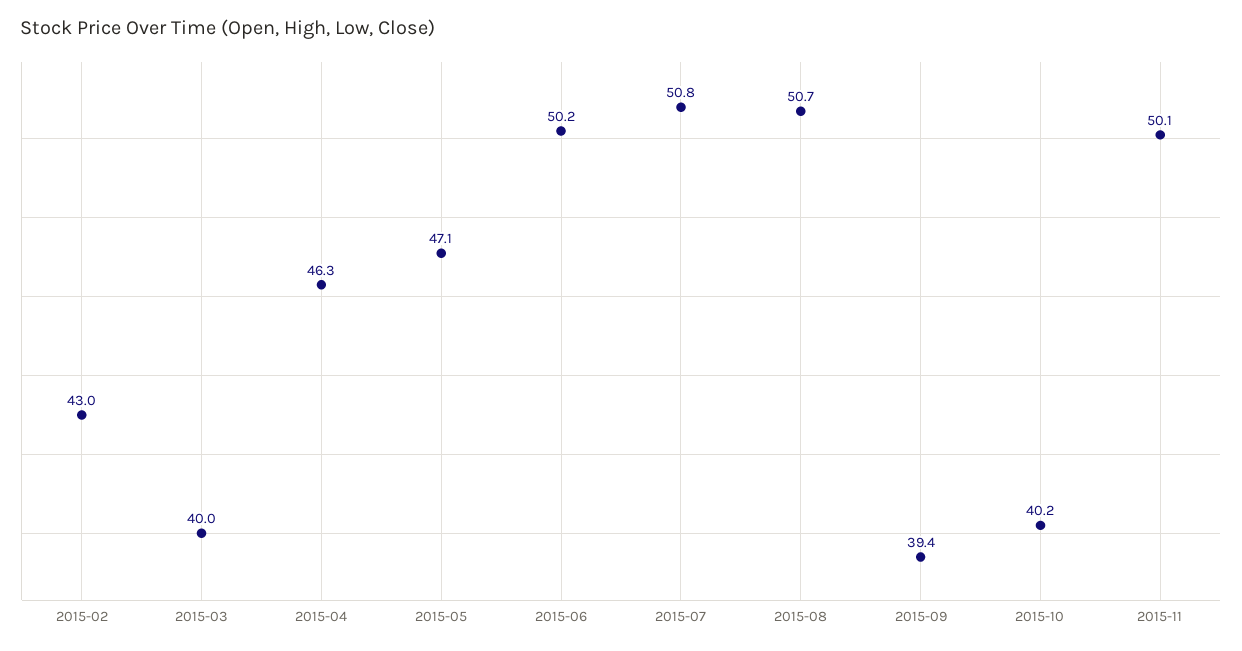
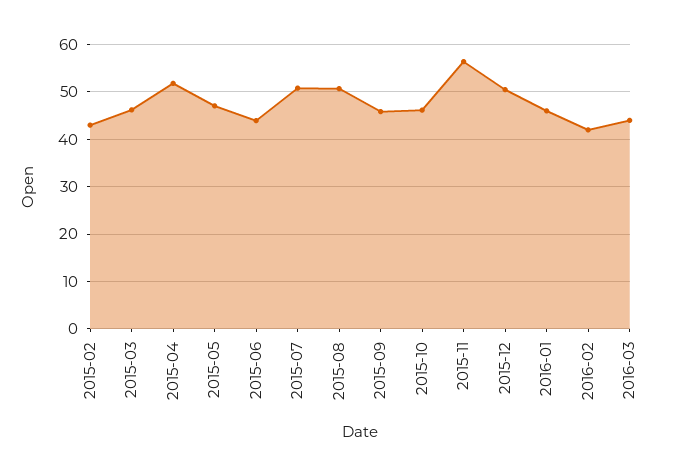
2015-03: 40 -> 46
2015-04: 46.3 -> 52
2015-06: 50.2 -> 44
2015-09: 39.4 -> 46
2015-10: 40.2 -> 46
2015-11: 50.1 -> 56
2015-12: none -> 50
2016-01: none -> 46
2016-02: none -> 42
2016-03: none -> 44

